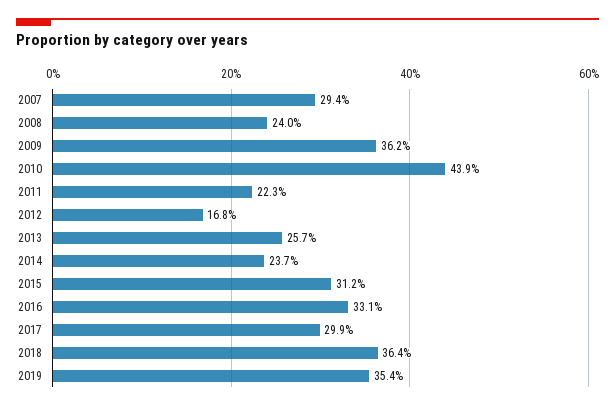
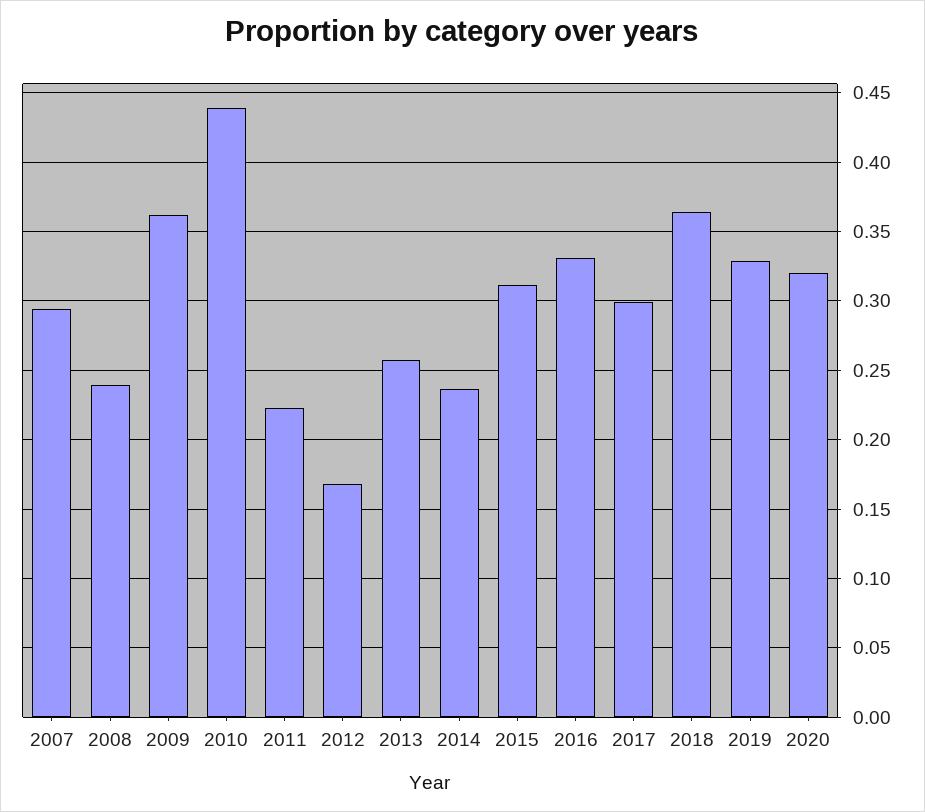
2019: 0.354 -> 0.33
2020: none -> 0.32

